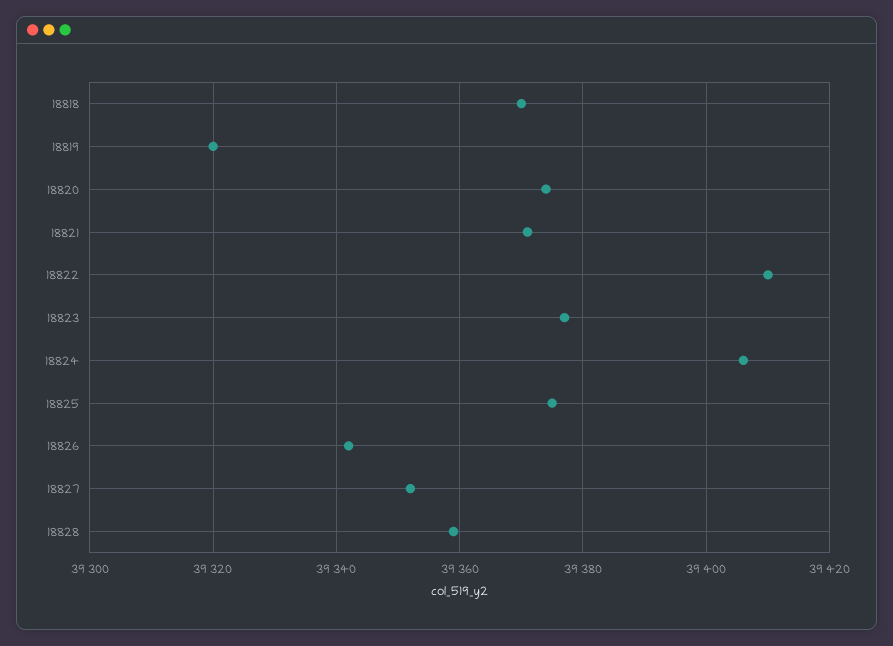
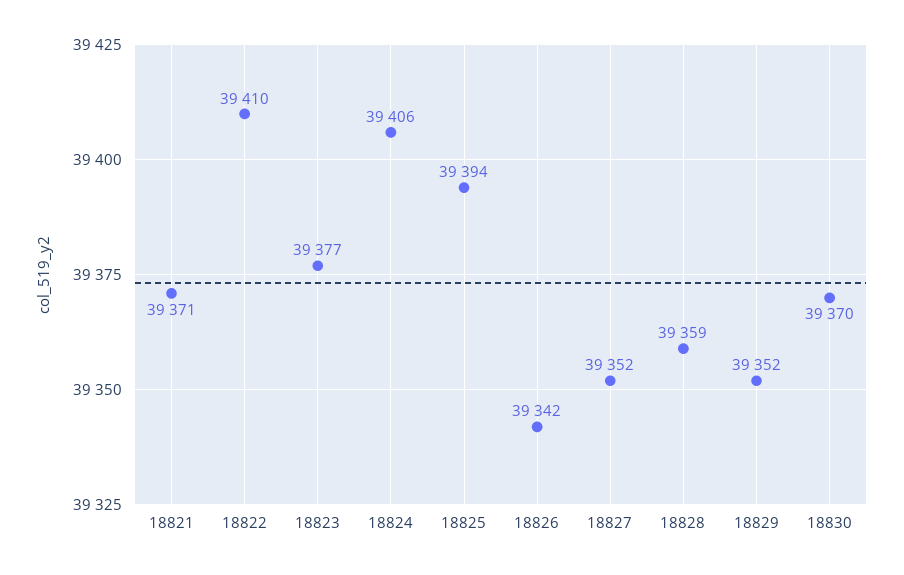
18818: 39370 -> none
18819: 39320 -> none
18820: 39375 -> none
18825: 39375 -> 39394
18829: none -> 39352
18830: none -> 39370

